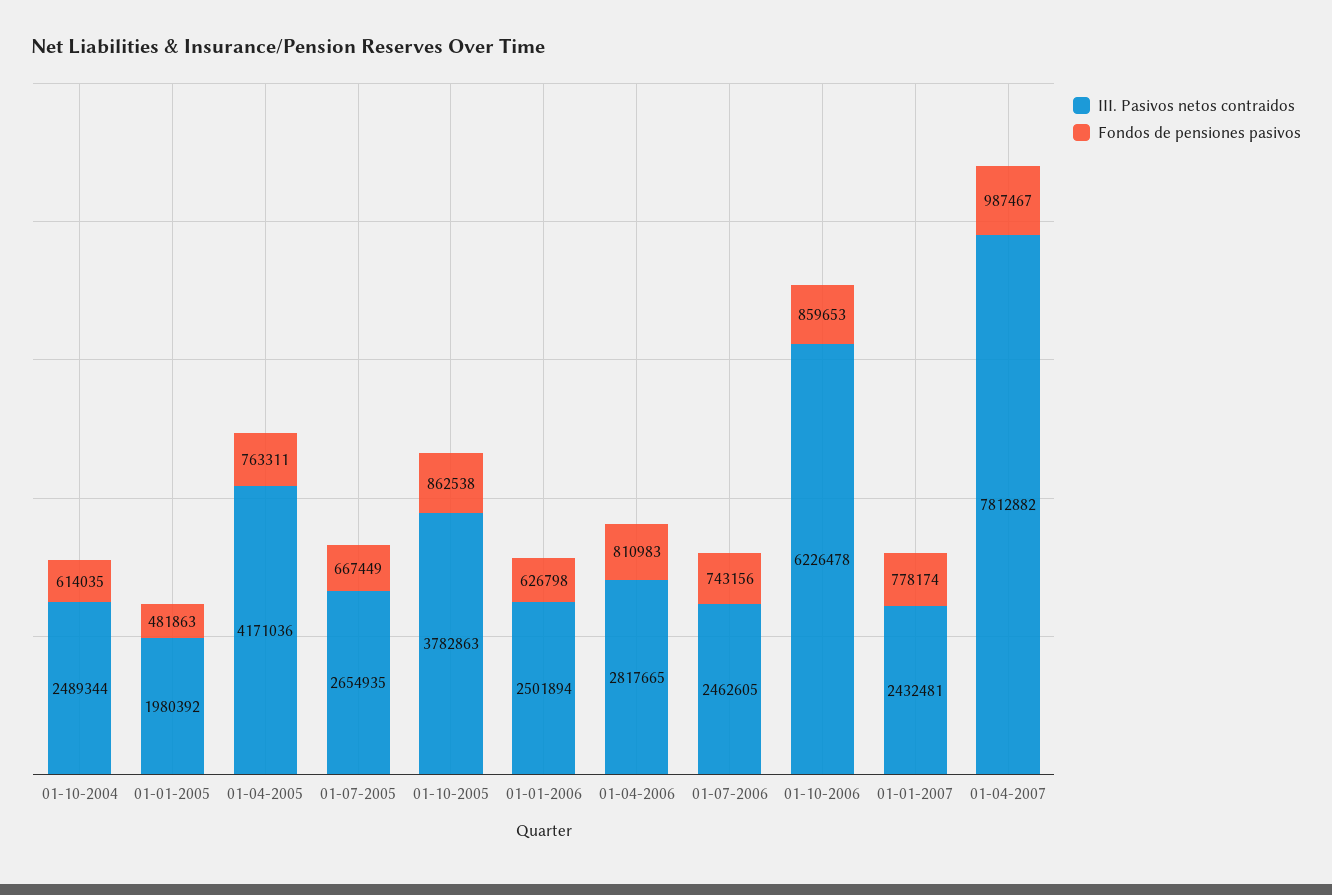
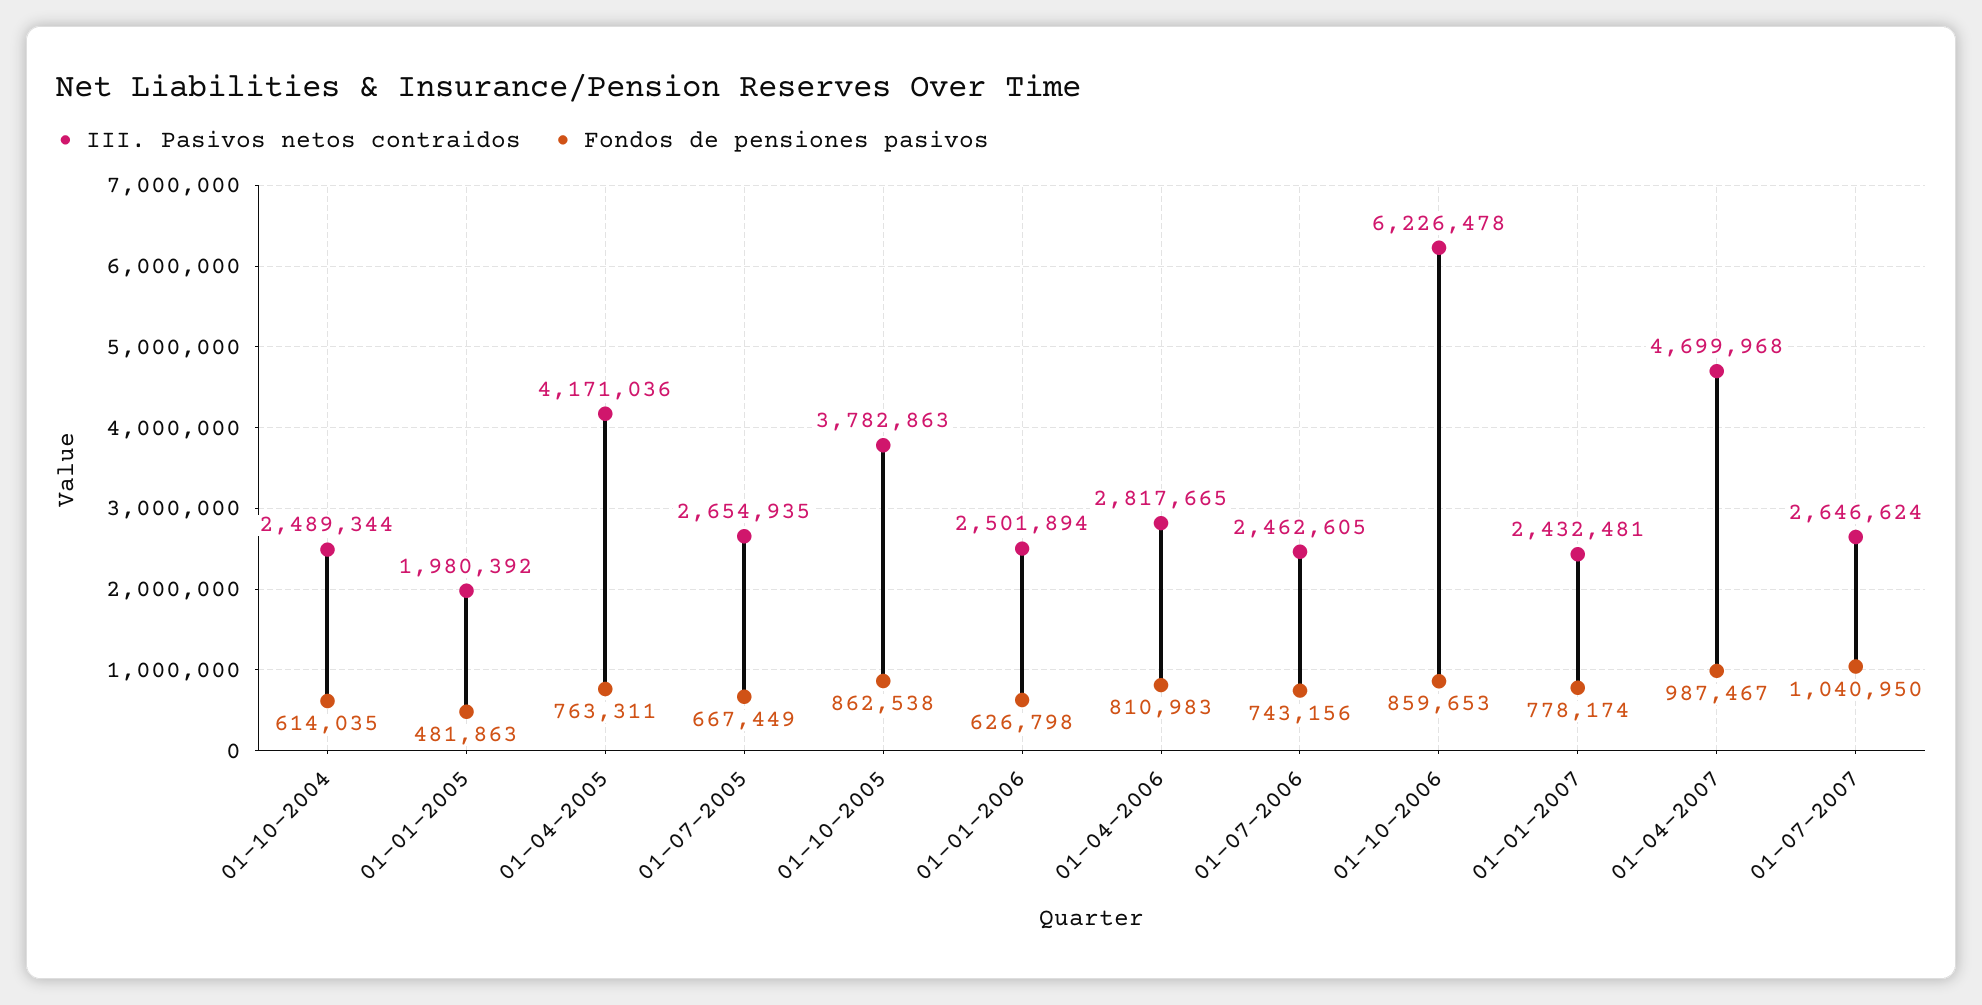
III. Pasivos netos contraidos, 01-04-2007: 7812882 -> 4699968
III. Pasivos netos contraidos, 01-07-2007: none -> 2646624
Fondos de pensiones pasivos, 01-07-2007: none -> 1040950

